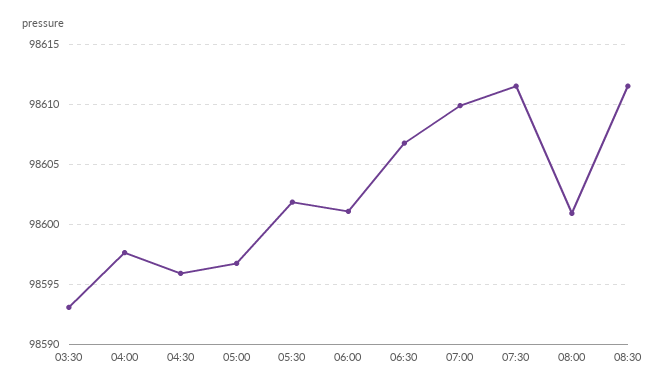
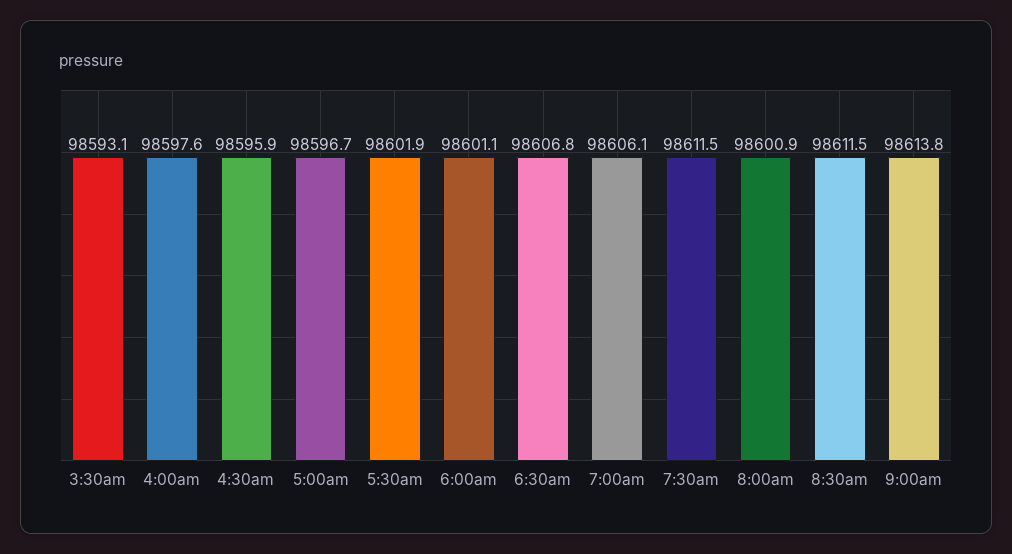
07:00: 98610 -> 98606.1
9:00am: none -> 98613.8

